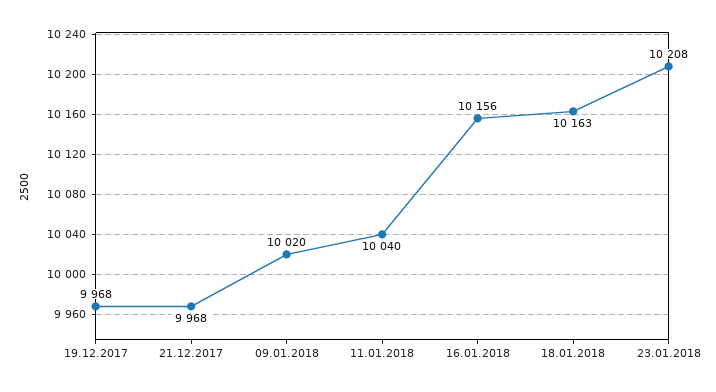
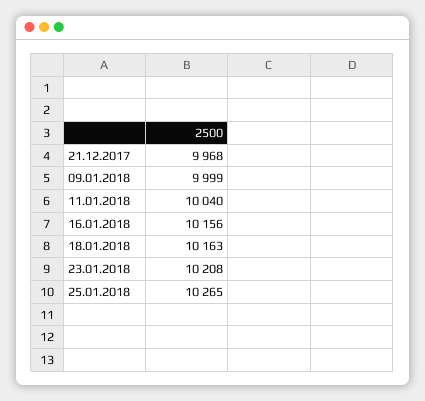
19.12.2017: 9968 -> none
09.01.2018: 10020 -> 9999
25.01.2018: none -> 10265

